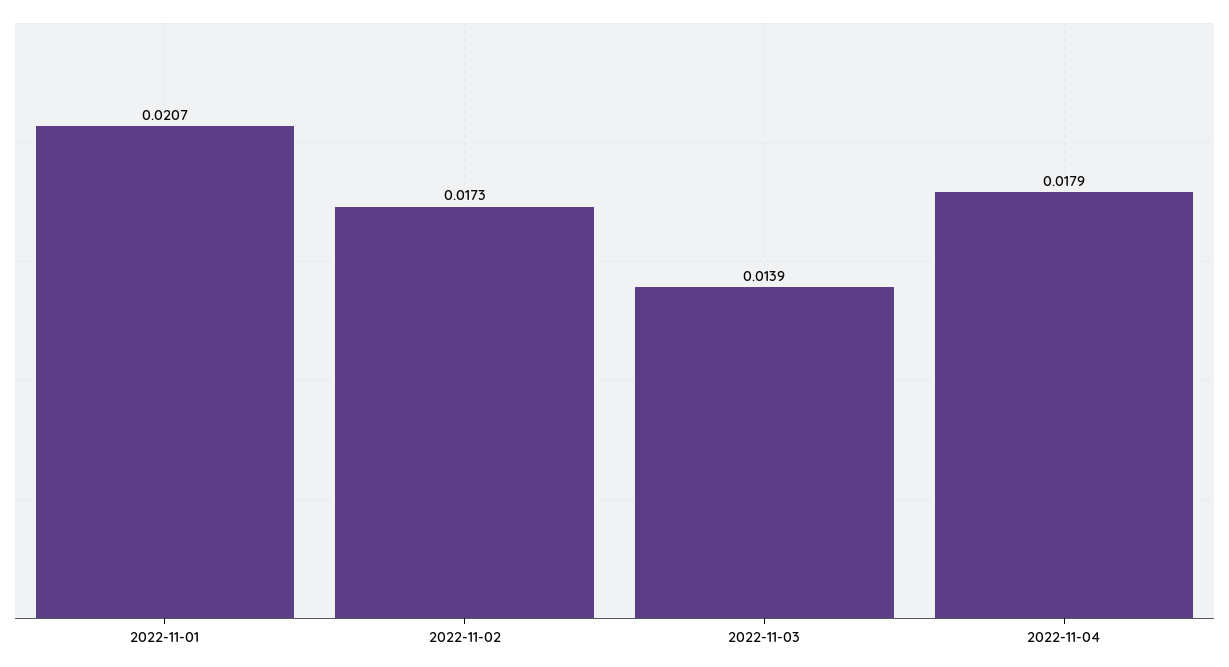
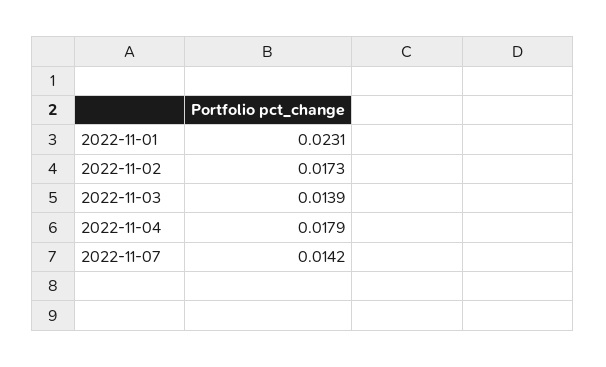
2022-11-01: 0.0207 -> 0.0231
2022-11-07: none -> 0.0142

